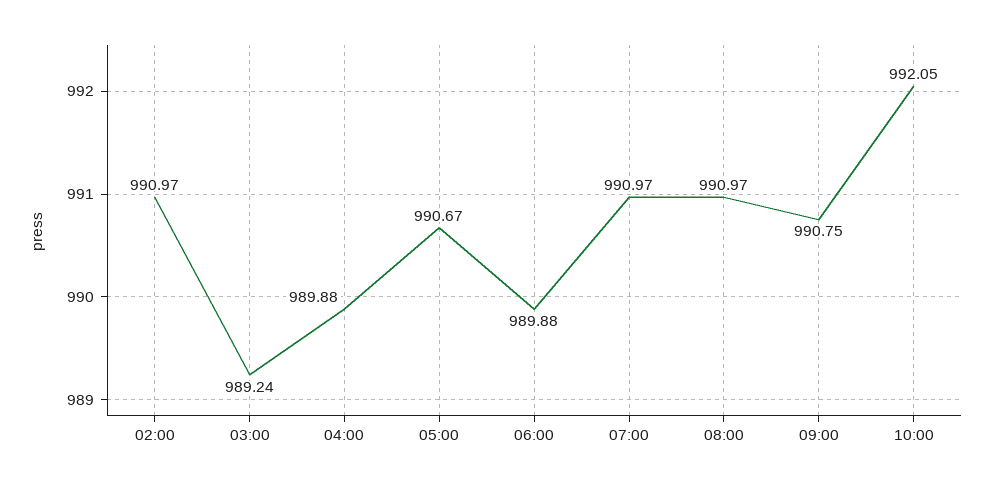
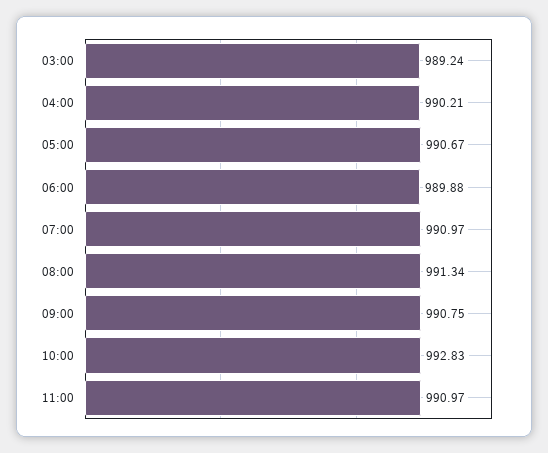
02:00: 990.97 -> none
04:00: 989.88 -> 990.21
08:00: 990.97 -> 991.34
10:00: 992.05 -> 992.83
11:00: none -> 990.97

